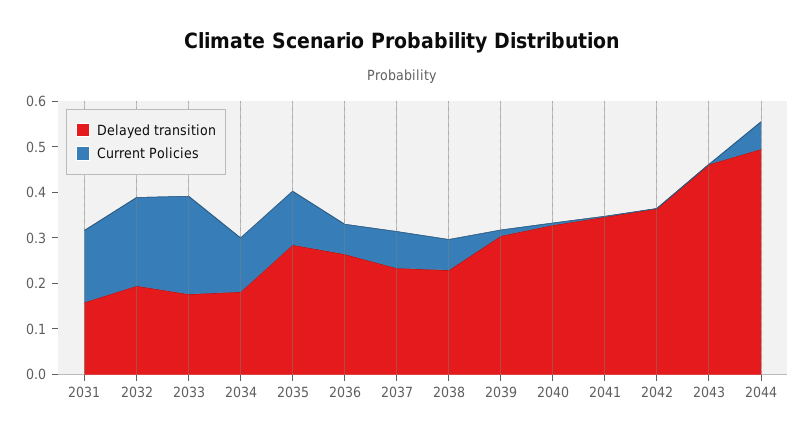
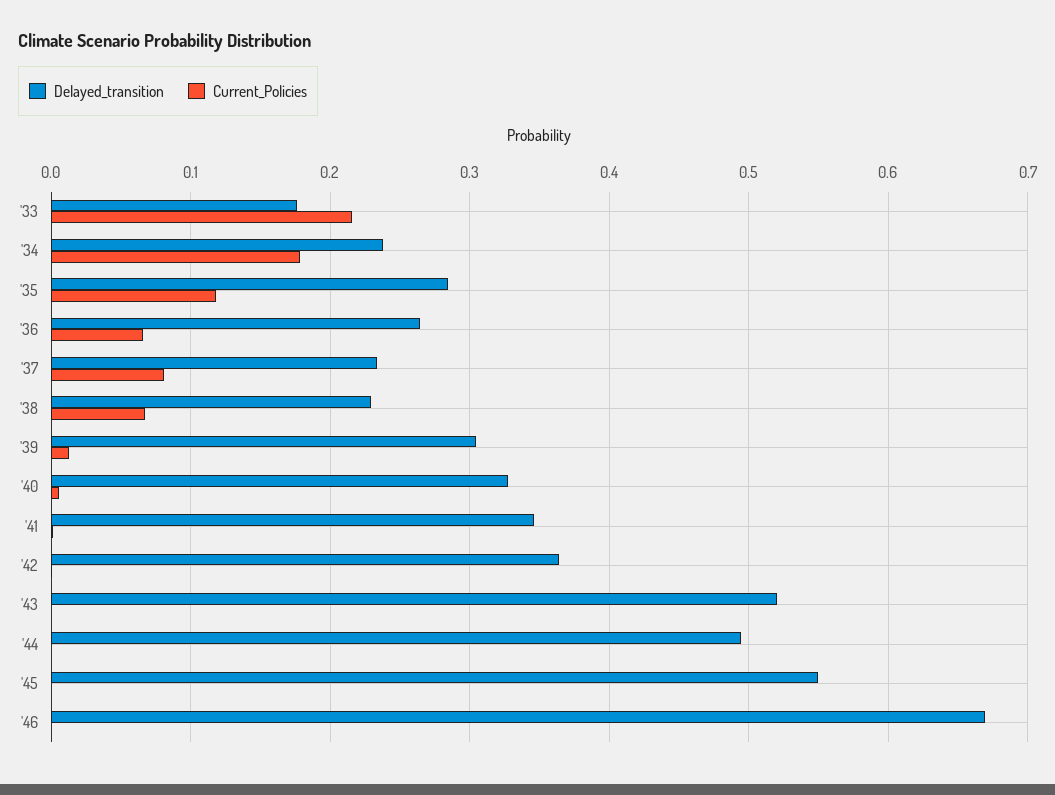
Delayed transition, 2031: 0.16 -> none
Current Policies, 2031: 0.16 -> none
Delayed transition, 2032: 0.2 -> none
Current Policies, 2032: 0.2 -> none
Delayed transition, 2034: 0.18 -> 0.24
Current Policies, 2034: 0.12 -> 0.18
Delayed transition, 2043: 0.46 -> 0.52
Current Policies, 2044: 0.06 -> 0
Delayed transition, '45: none -> 0.55
Current Policies, '45: none -> 0
Delayed transition, '46: none -> 0.67
Current Policies, '46: none -> 0

